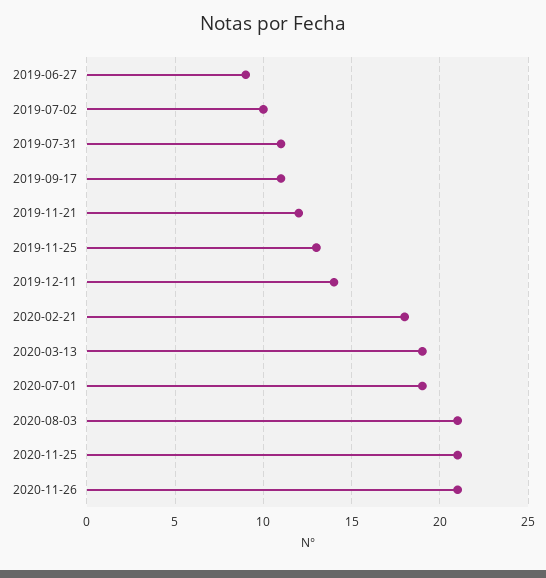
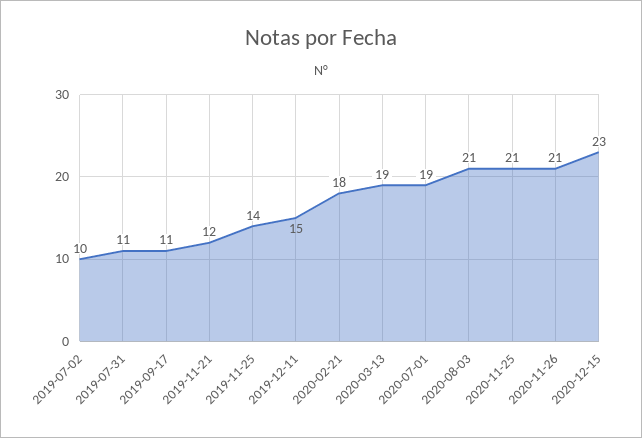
2019-06-27: 9 -> none
2019-11-25: 13 -> 14
2019-12-11: 14 -> 15
2020-12-15: none -> 23

